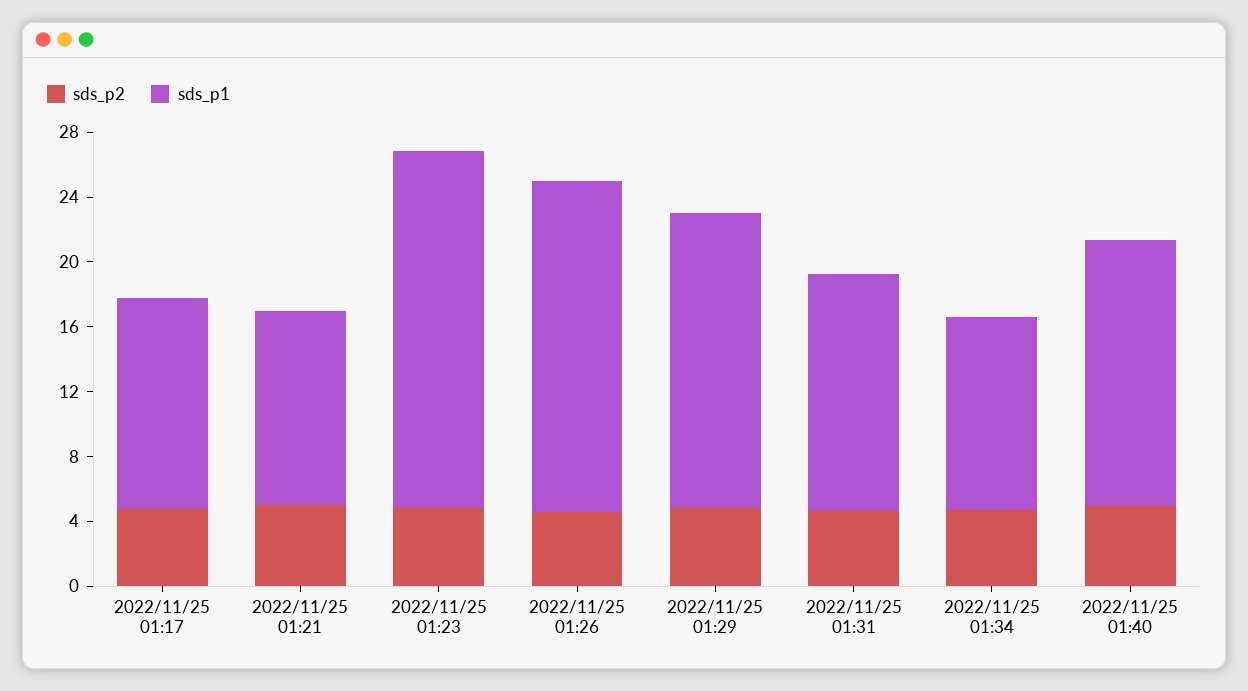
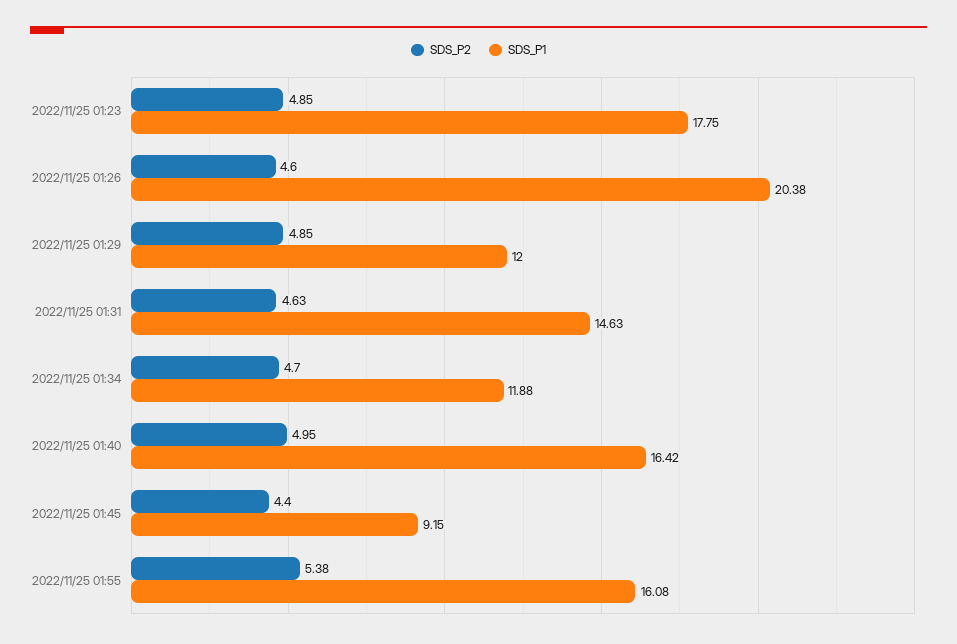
sds_p2, 2022/11/25 01:17: 5 -> none
sds_p1, 2022/11/25 01:17: 13 -> none
sds_p2, 2022/11/25 01:21: 5 -> none
sds_p1, 2022/11/25 01:21: 12 -> none
sds_p1, 2022/11/25 01:23: 22 -> 17.75
sds_p1, 2022/11/25 01:29: 18 -> 12
sds_p2, 2022/11/25 01:45: none -> 4.4
sds_p1, 2022/11/25 01:45: none -> 9.15
sds_p2, 2022/11/25 01:55: none -> 5.38
sds_p1, 2022/11/25 01:55: none -> 16.08

